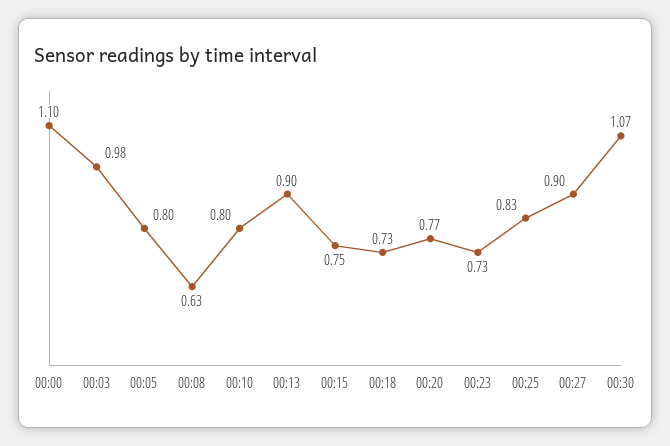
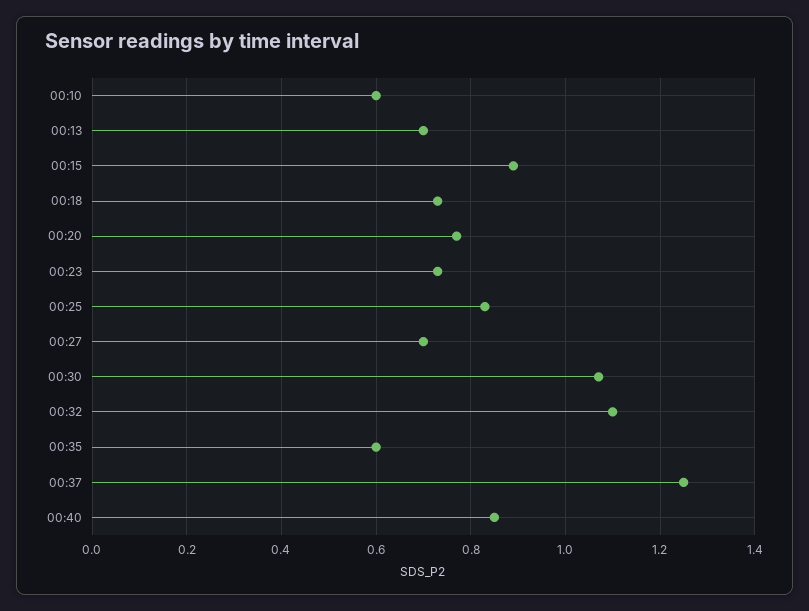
00:00: 1.1 -> none
00:03: 0.98 -> none
00:05: 0.8 -> none
00:08: 0.63 -> none
00:10: 0.8 -> 0.6
00:13: 0.9 -> 0.7
00:15: 0.75 -> 0.9
00:27: 0.9 -> 0.7
00:32: none -> 1.1
00:35: none -> 0.6
00:37: none -> 1.25
00:40: none -> 0.85

